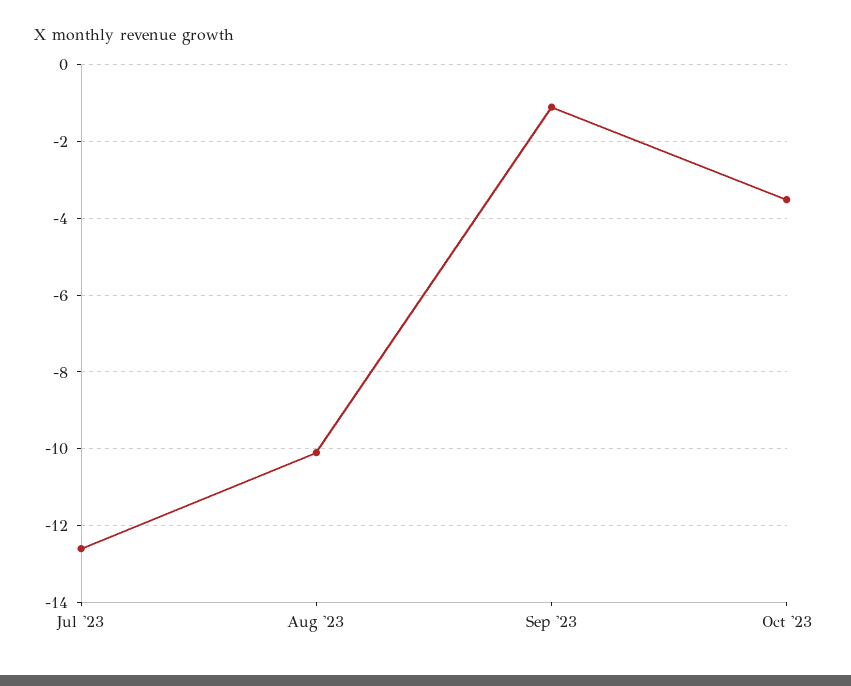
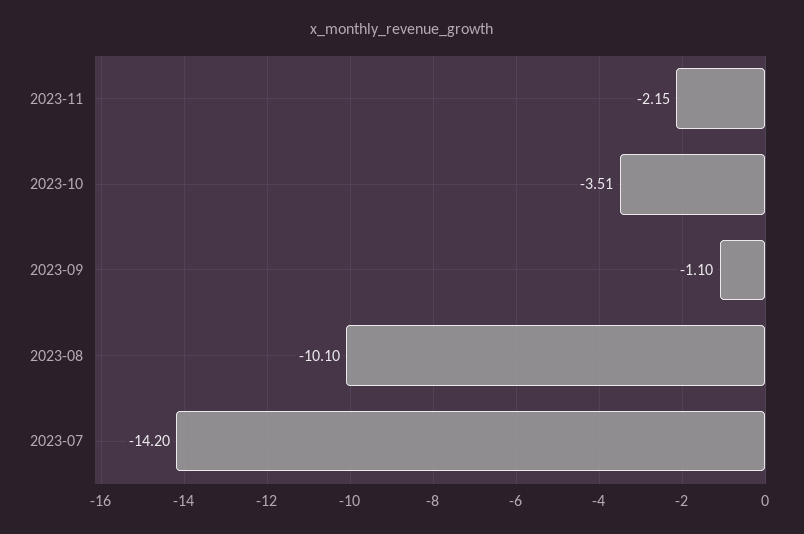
Jul '23: -12.6 -> -14.2
2023-11: none -> -2.15

